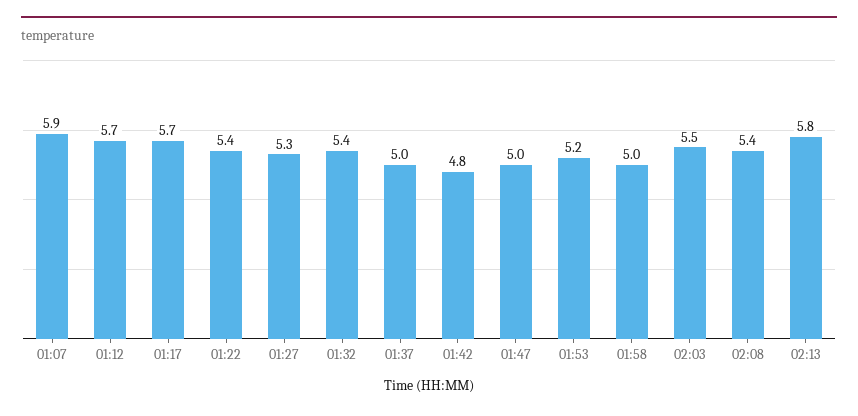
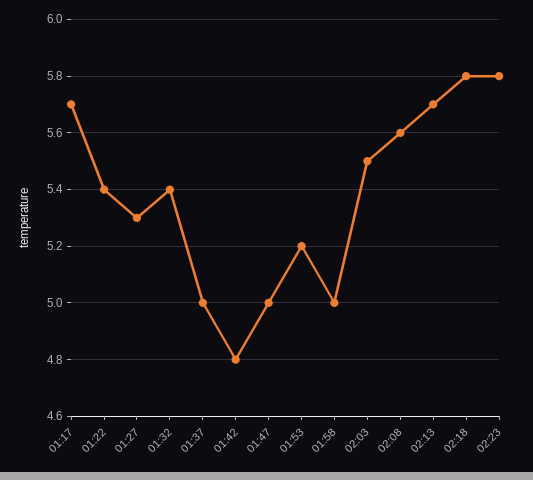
01:07: 5.9 -> none
01:12: 5.7 -> none
02:08: 5.4 -> 5.6
02:13: 5.8 -> 5.7
02:18: none -> 5.8
02:23: none -> 5.8

